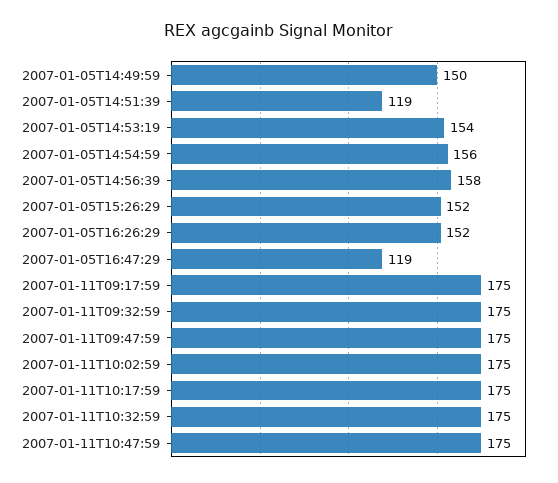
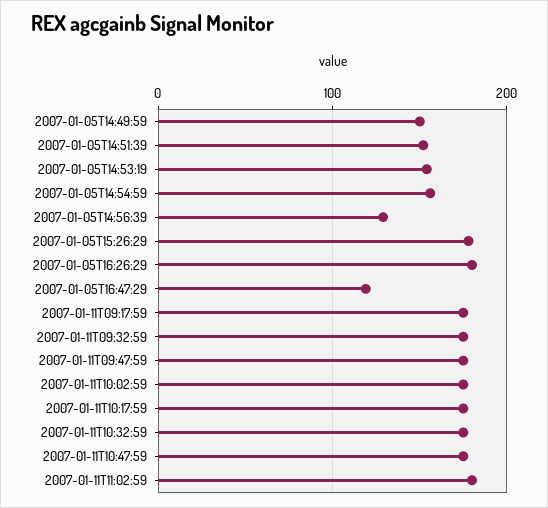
2007-01-05T14:51:39: 119 -> 150
2007-01-05T14:56:39: 158 -> 130
2007-01-05T15:26:29: 152 -> 180
2007-01-05T16:26:29: 152 -> 180
2007-01-11T11:02:59: none -> 180

